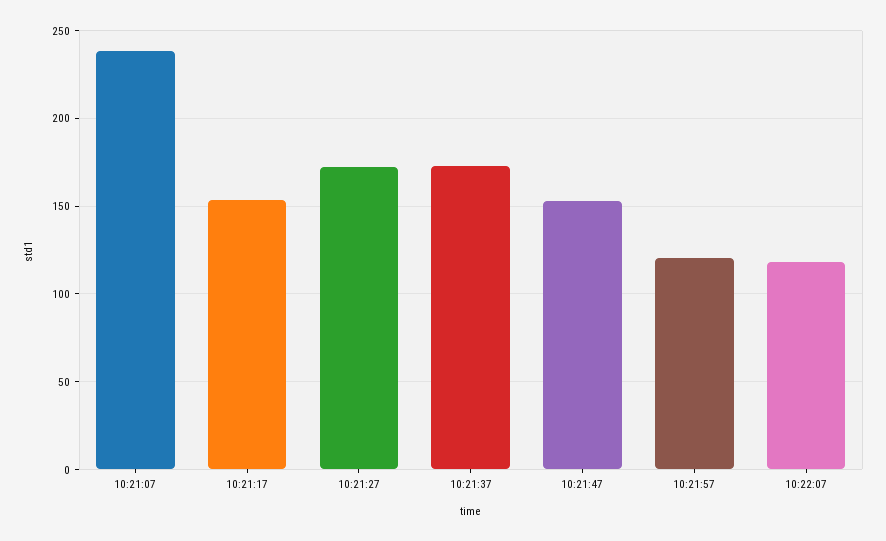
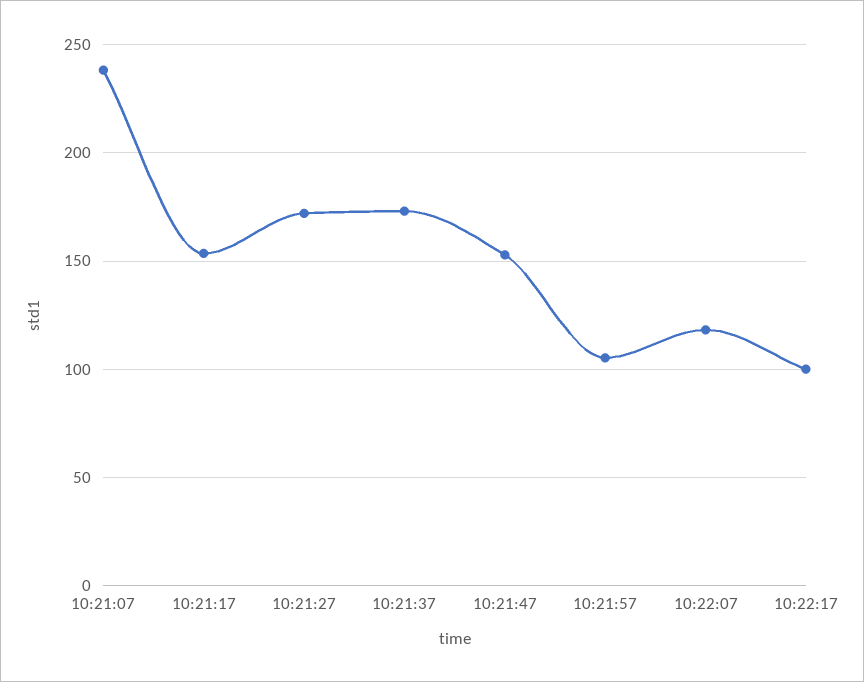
10:21:57: 120 -> 105
10:22:17: none -> 100

